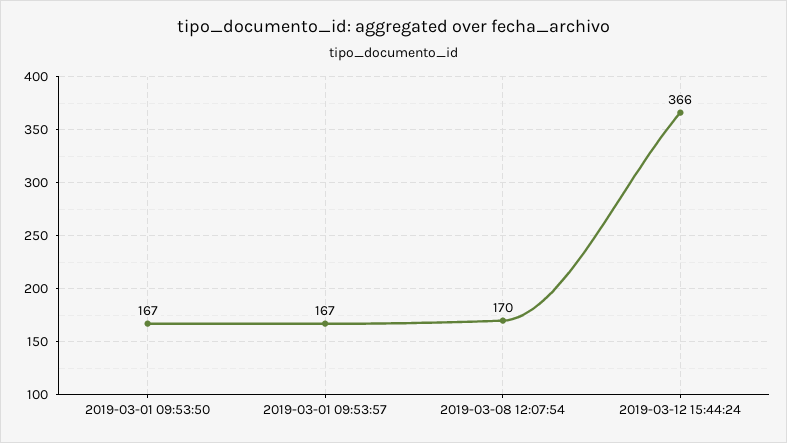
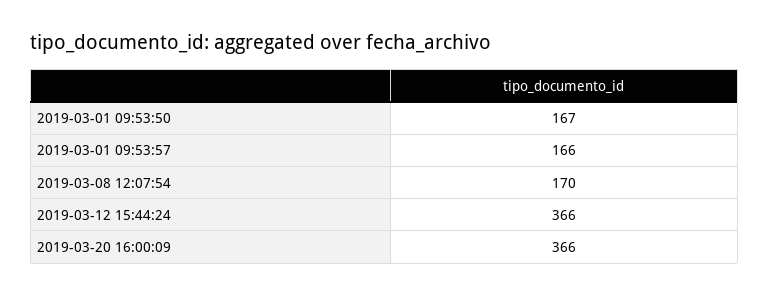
2019-03-01 09:53:57: 167 -> 166
2019-03-20 16:00:09: none -> 366

